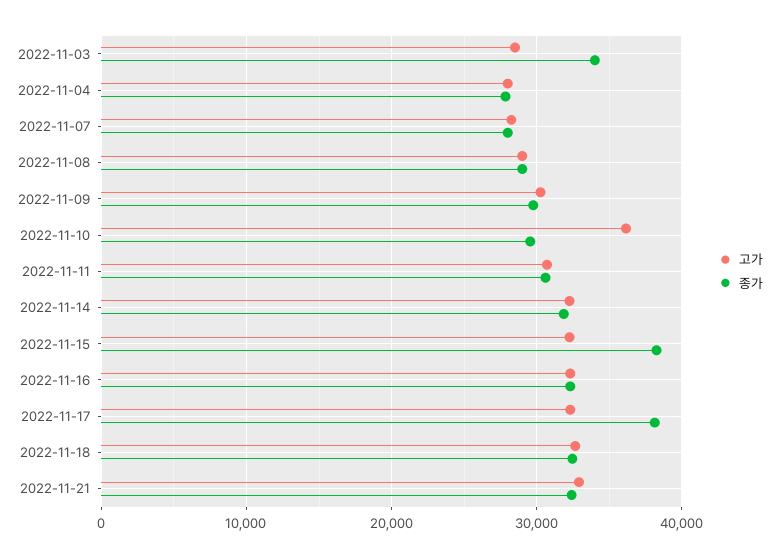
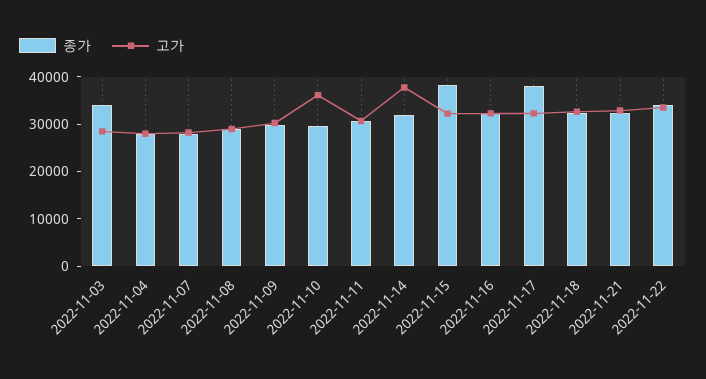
고가, 2022-11-14: 32000 -> 38000
종가, 2022-11-22: none -> 34000
고가, 2022-11-22: none -> 34000

